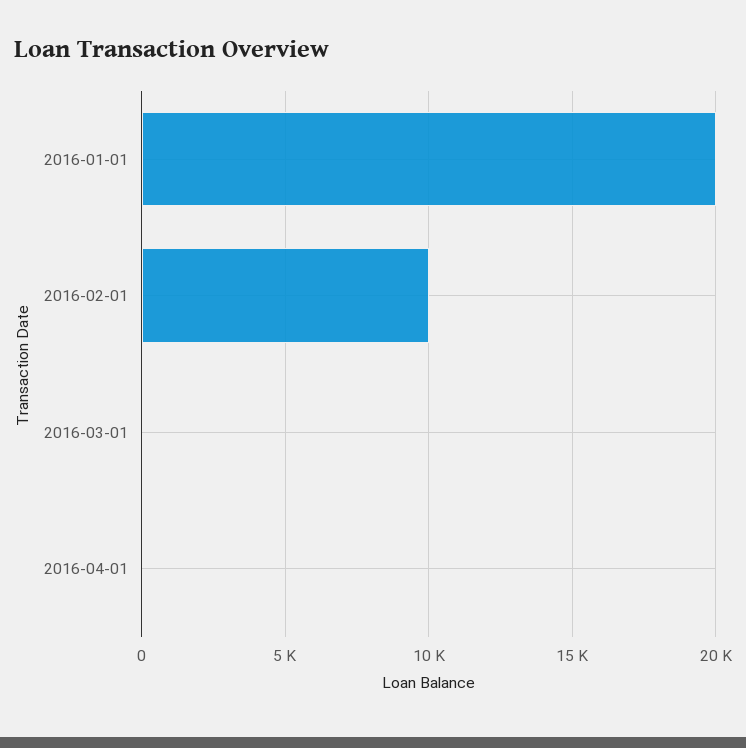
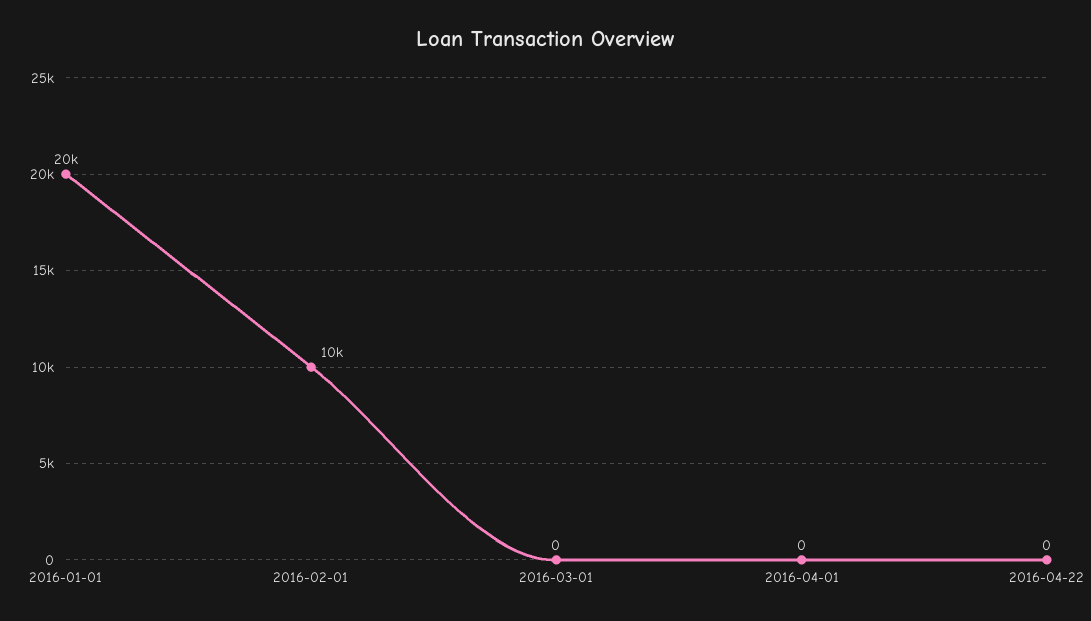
2016-04-22: none -> 0

